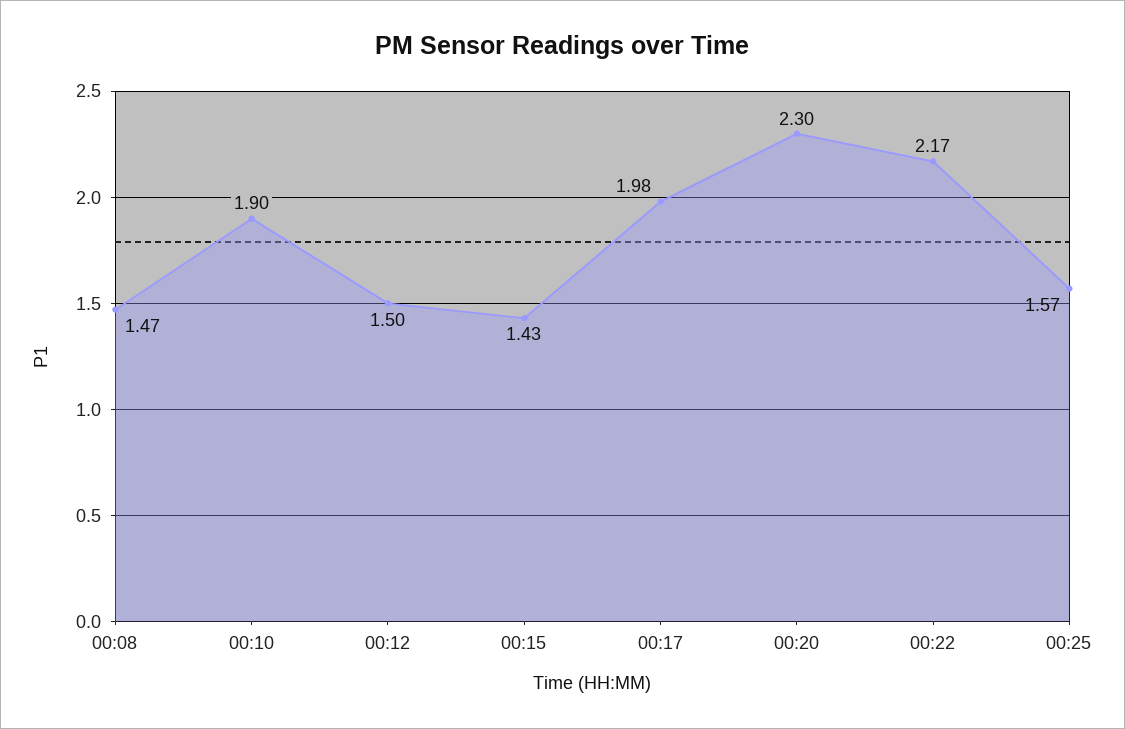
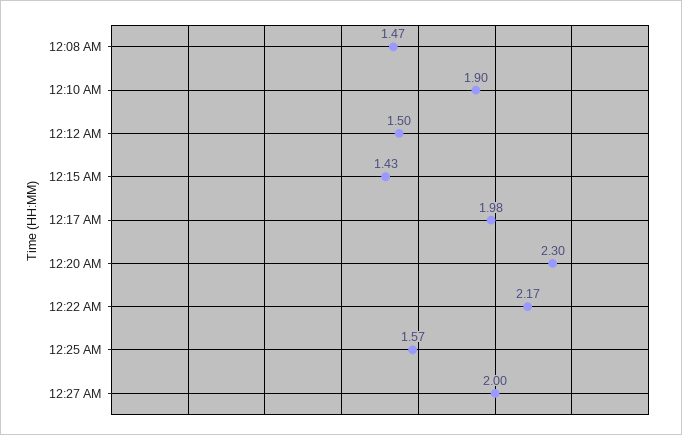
12:27 AM: none -> 2

